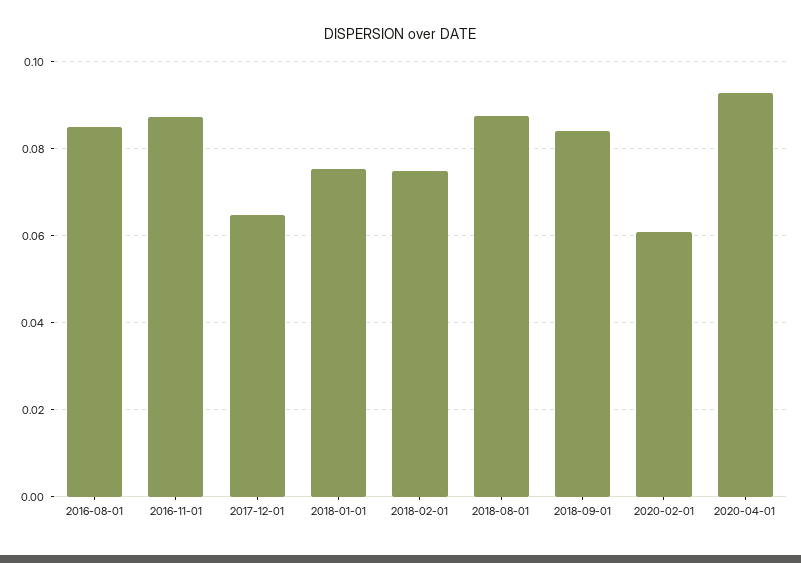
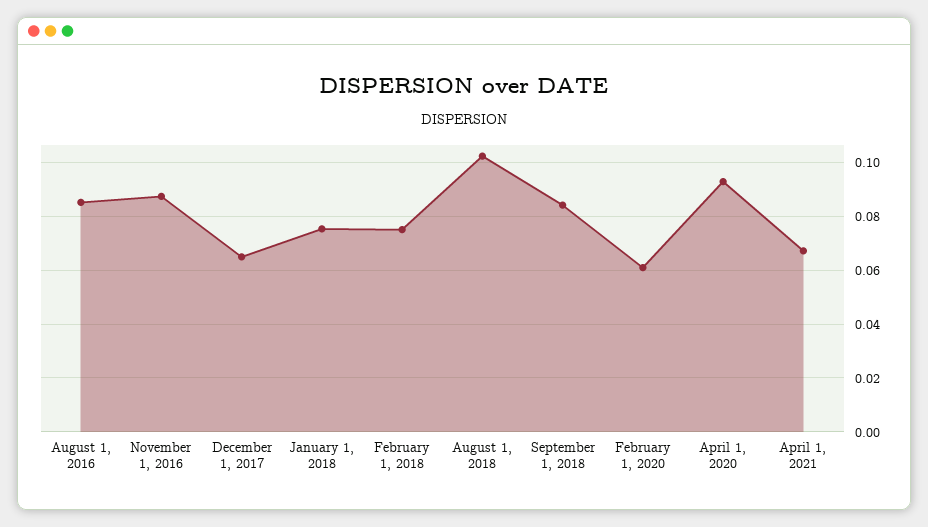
2018-08-01: 0.088 -> 0.1025
April 1, 2021: none -> 0.0675

